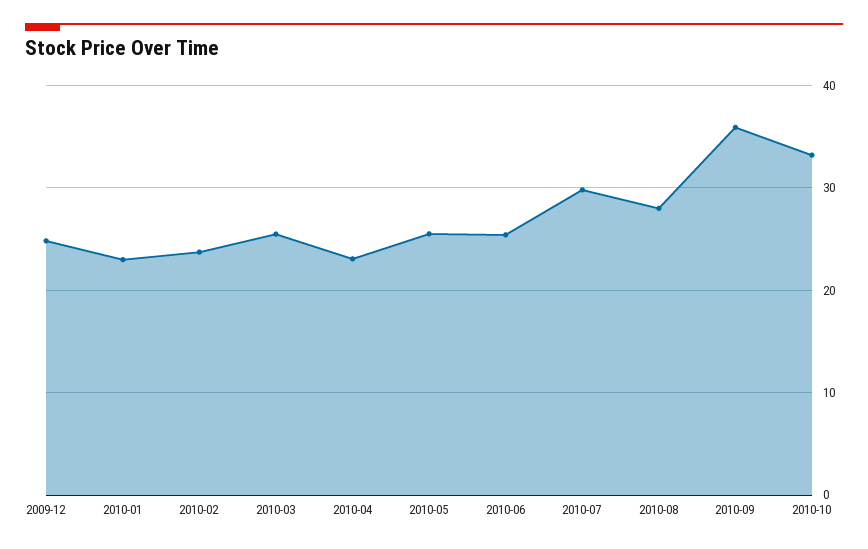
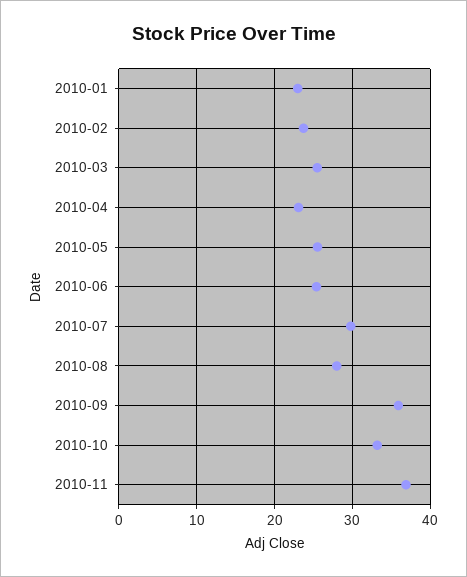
2009-12: 25 -> none
2010-11: none -> 37

